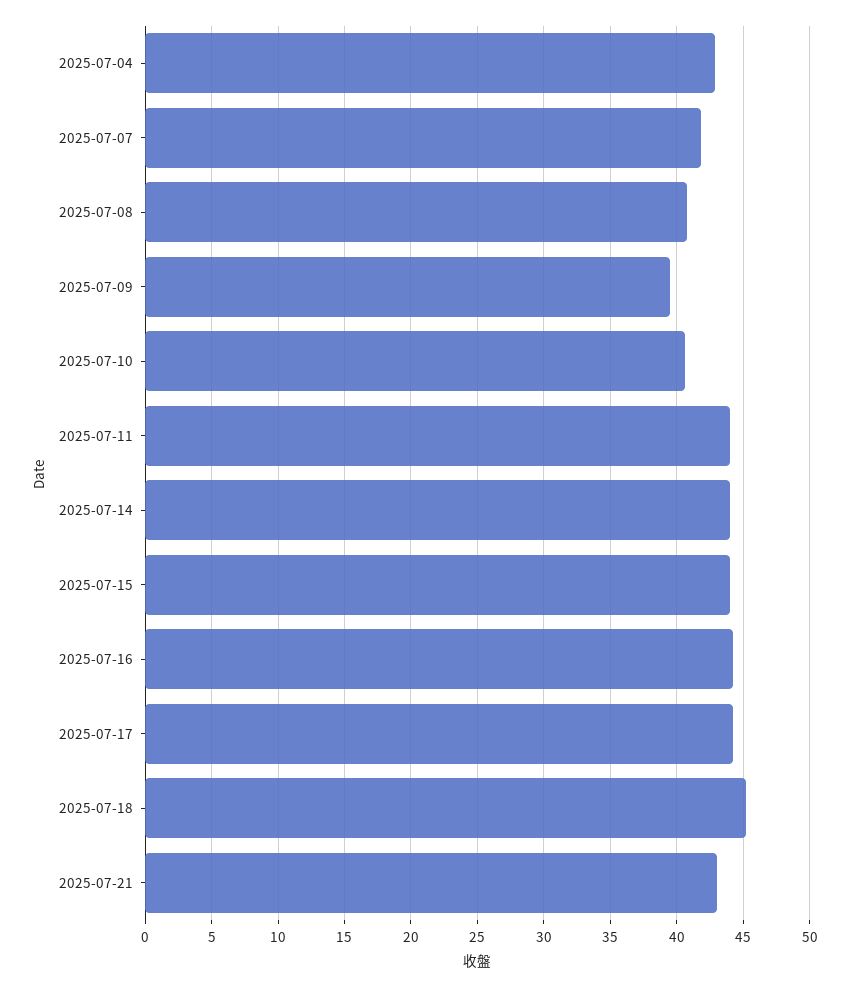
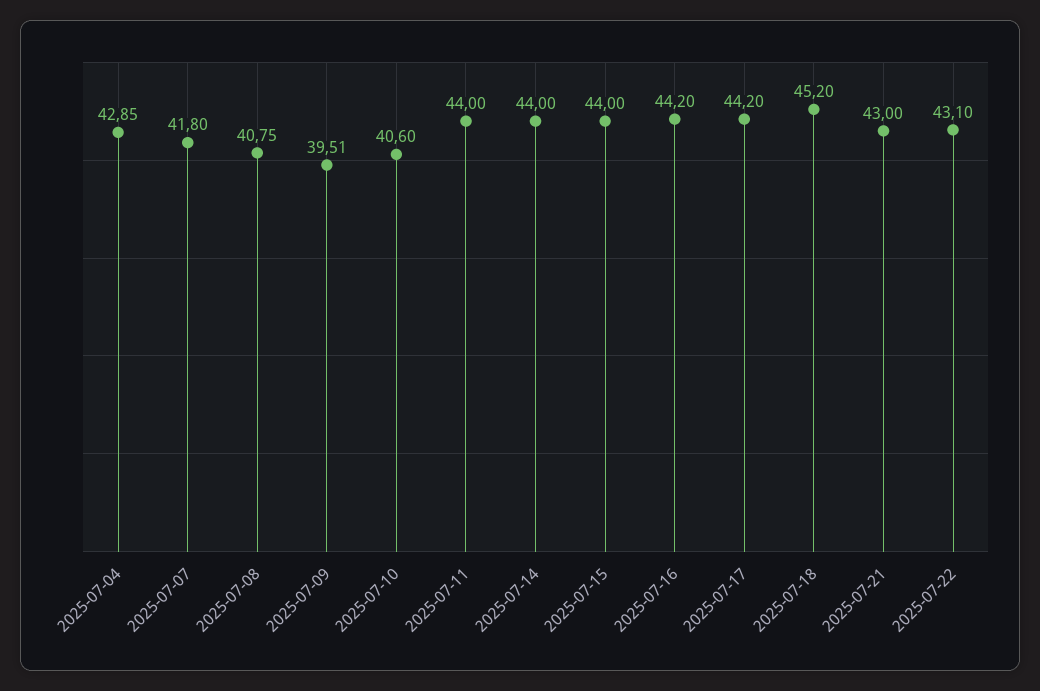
2025-07-22: none -> 43.1

